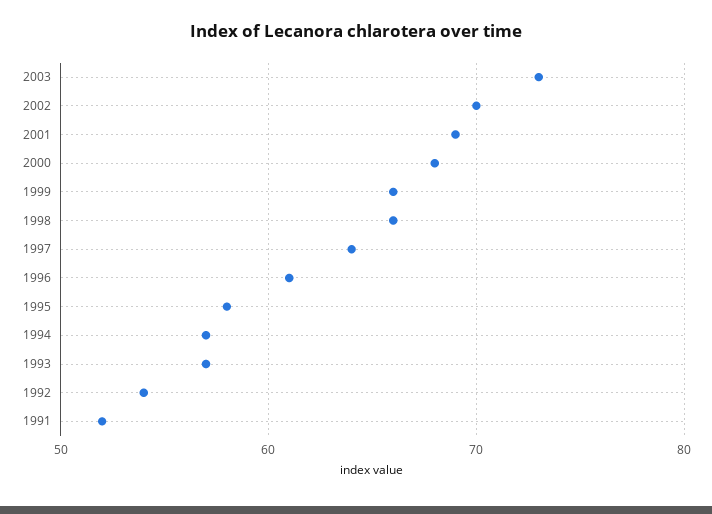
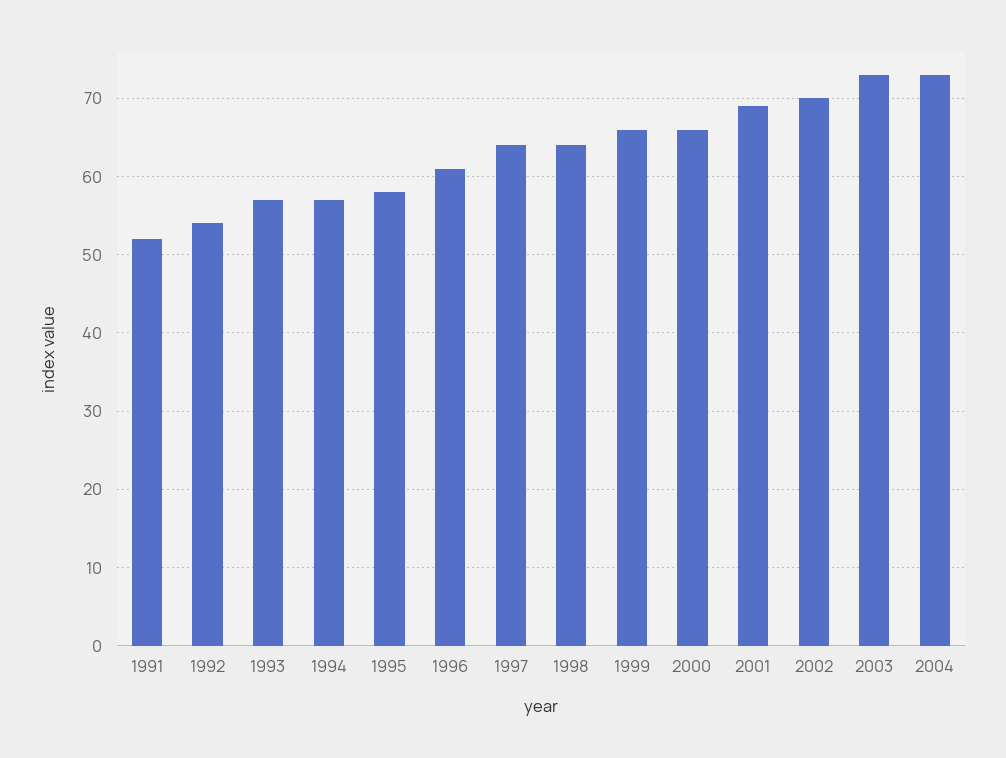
2000: 68 -> 66
1998: 66 -> 64
2004: none -> 73

